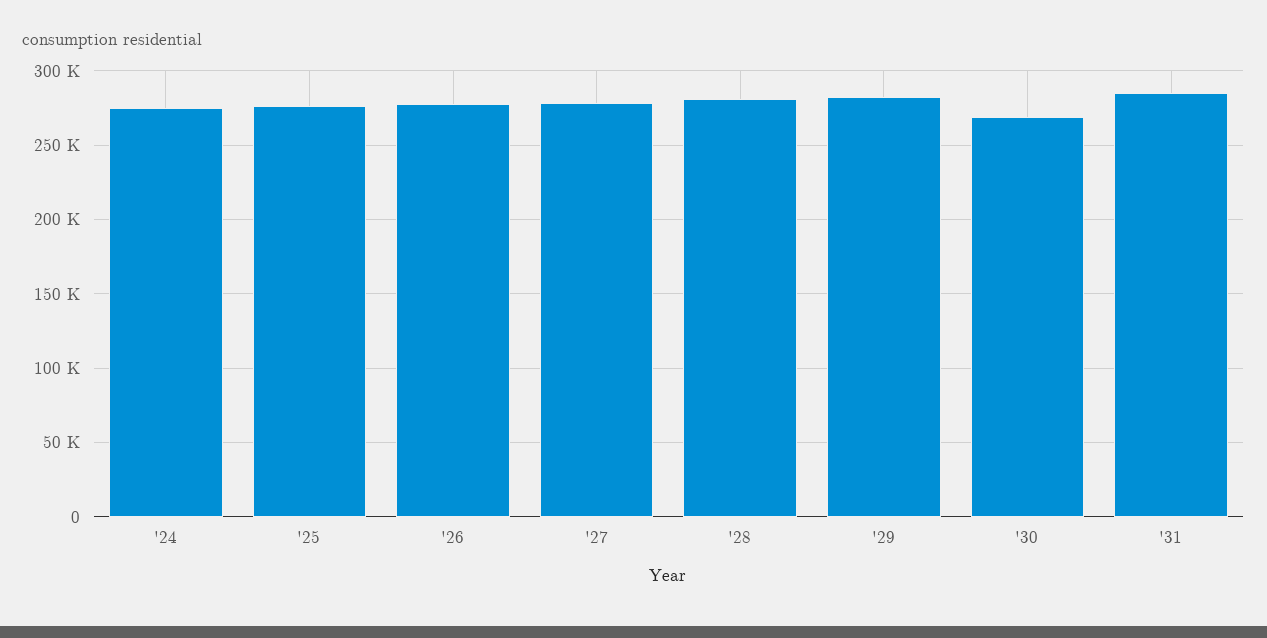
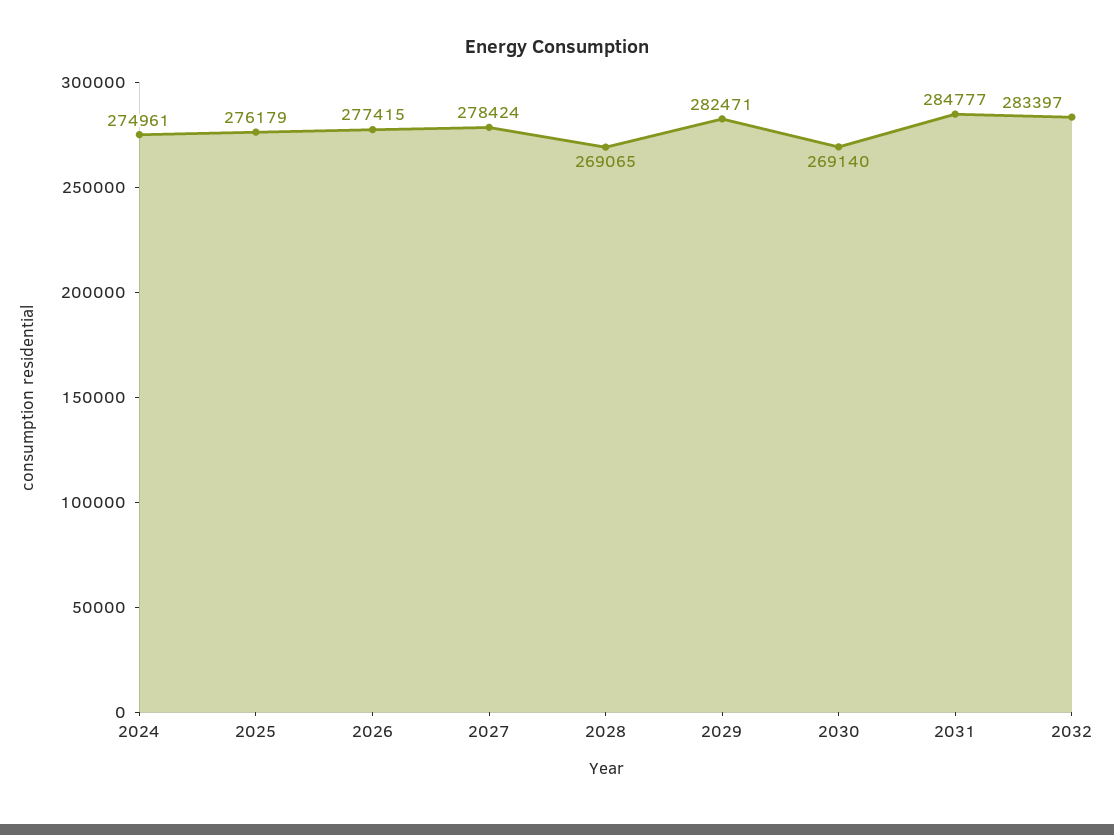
'28: 280000 -> 269065
2032: none -> 283397

